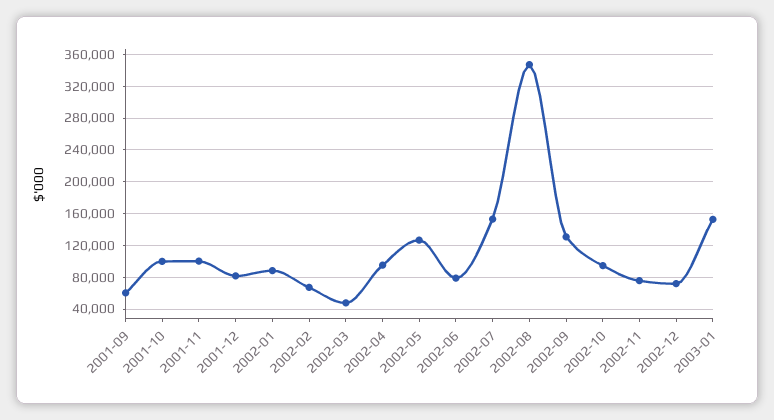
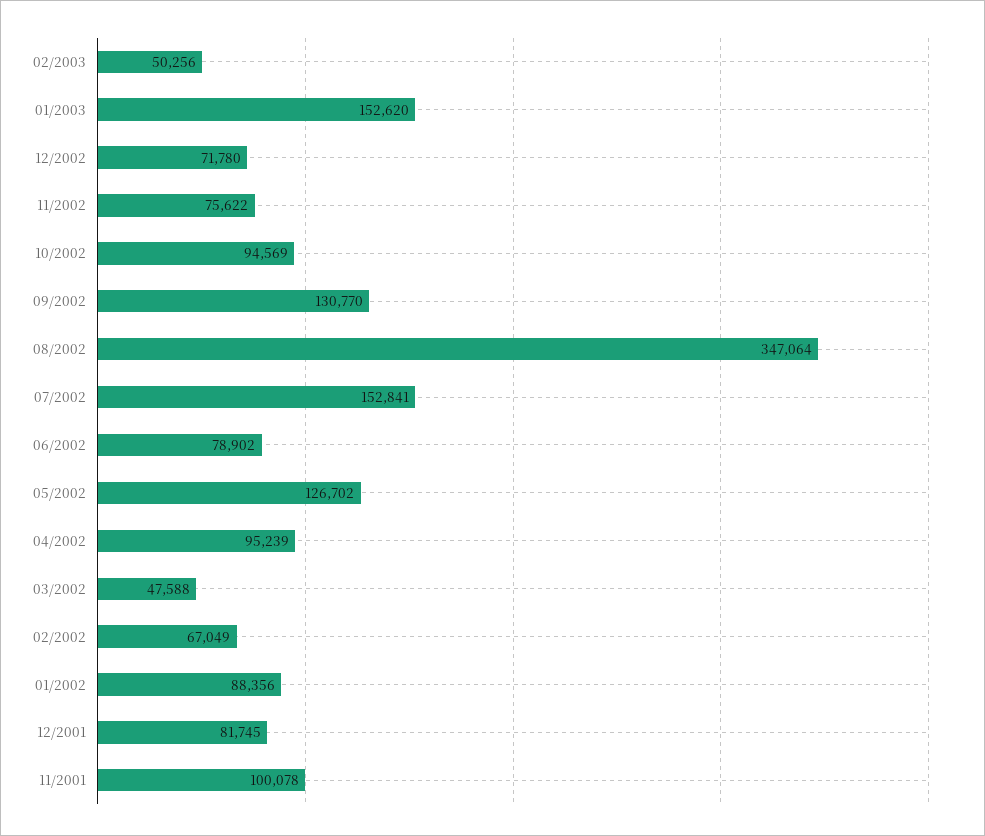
2001-09: 60000 -> none
2001-10: 100000 -> none
02/2003: none -> 50256

